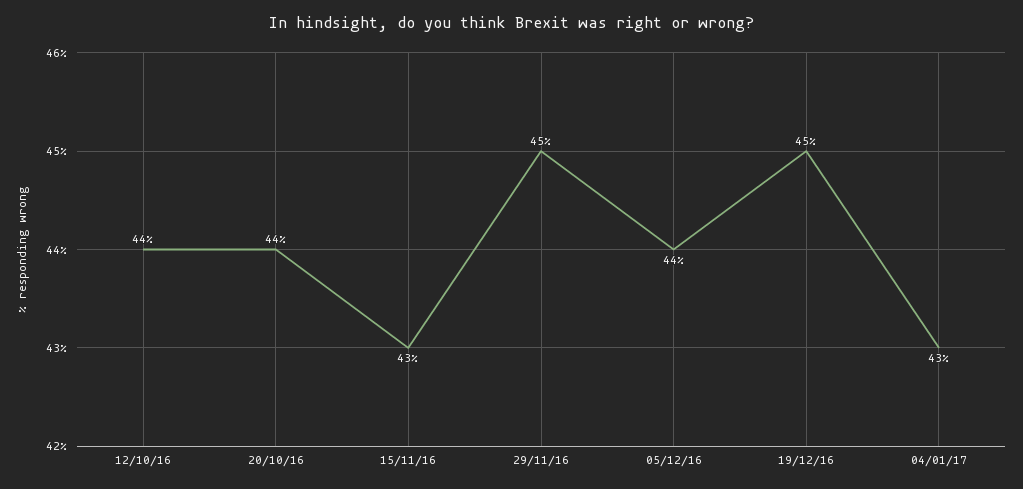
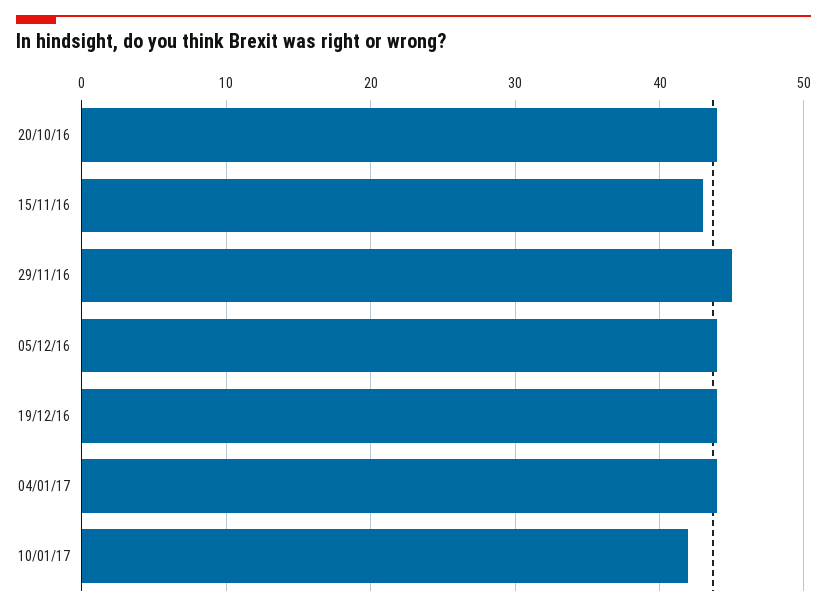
12/10/16: 44 -> none
19/12/16: 45 -> 44
04/01/17: 43 -> 44
10/01/17: none -> 42

